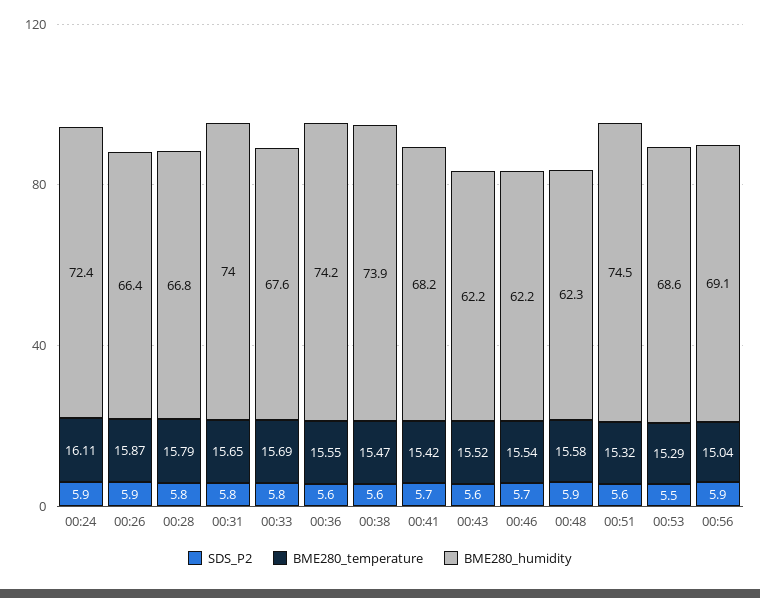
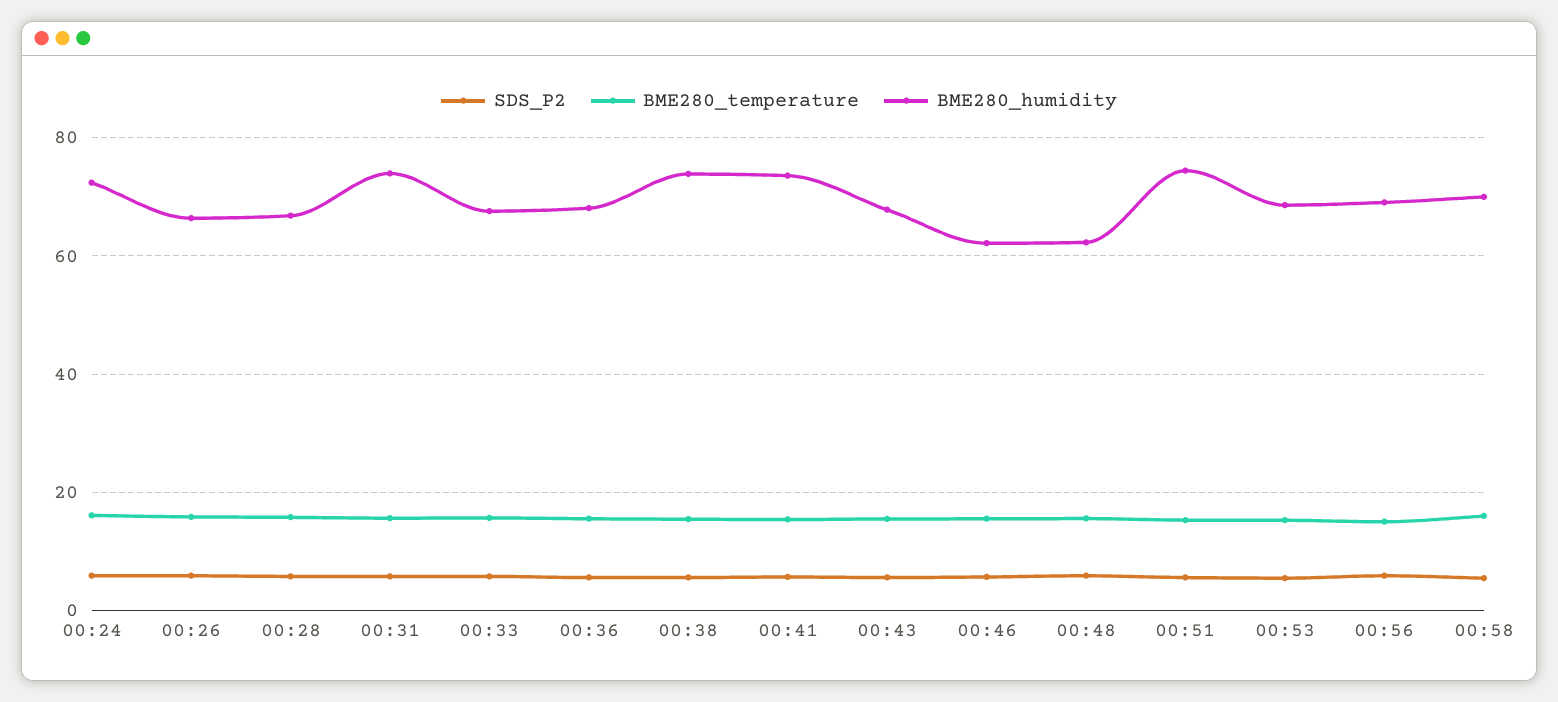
BME280_humidity, 00:36: 74.2 -> 68
BME280_humidity, 00:41: 68.2 -> 74
BME280_humidity, 00:43: 62.2 -> 68
SDS_P2, 00:58: none -> 6
BME280_temperature, 00:58: none -> 16
BME280_humidity, 00:58: none -> 70

